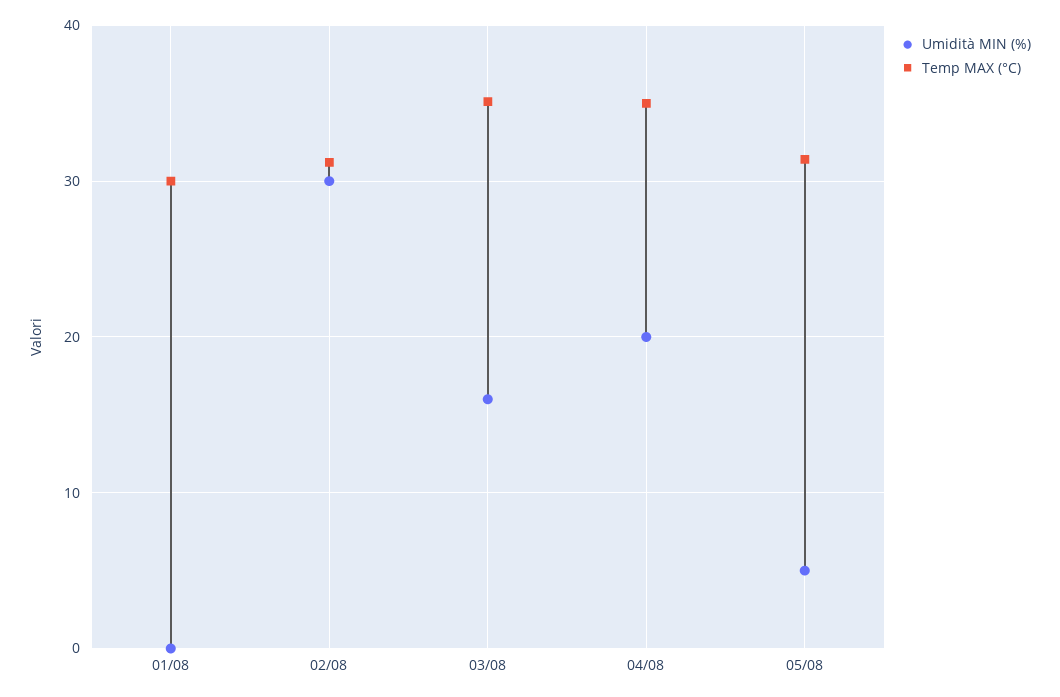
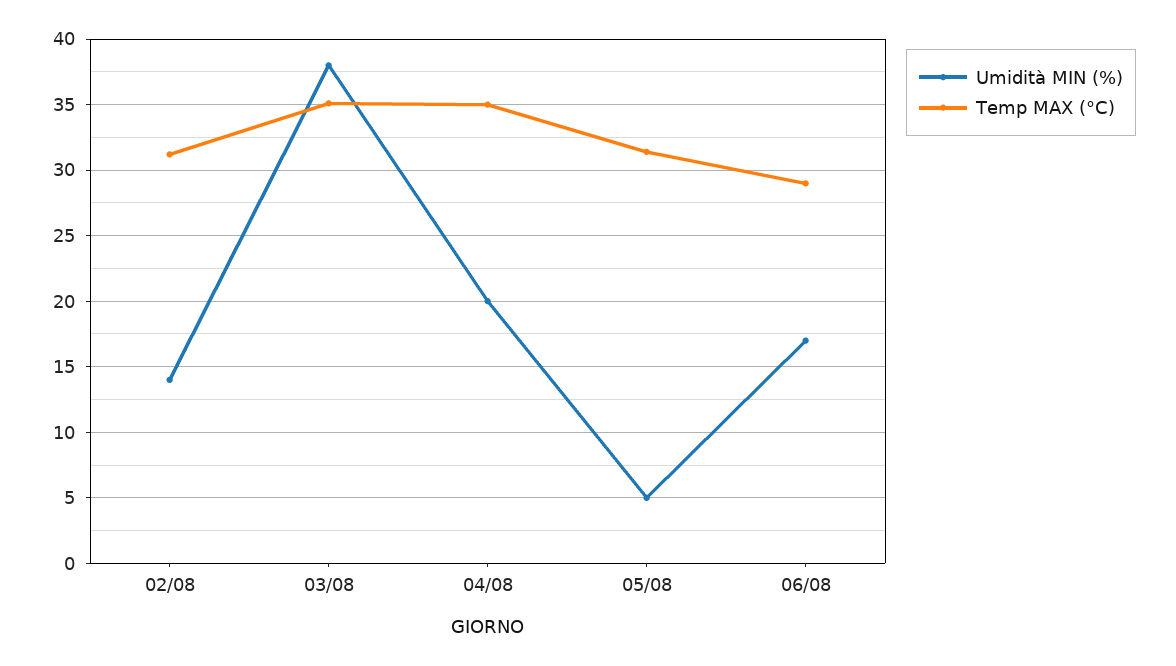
Umidità MIN (%), 01/08: 0 -> none
Temp MAX (°C), 01/08: 30 -> none
Umidità MIN (%), 02/08: 30 -> 14
Umidità MIN (%), 03/08: 16 -> 38
Umidità MIN (%), 06/08: none -> 17
Temp MAX (°C), 06/08: none -> 29

